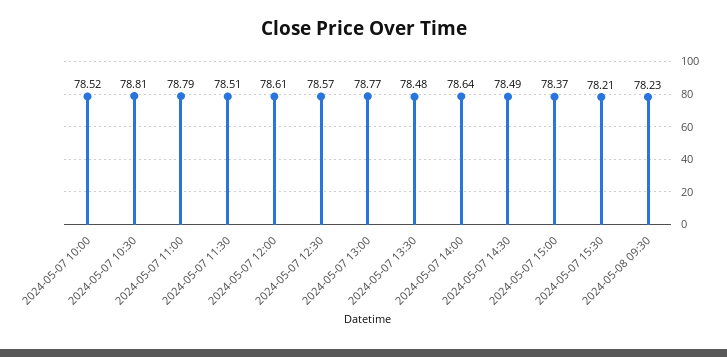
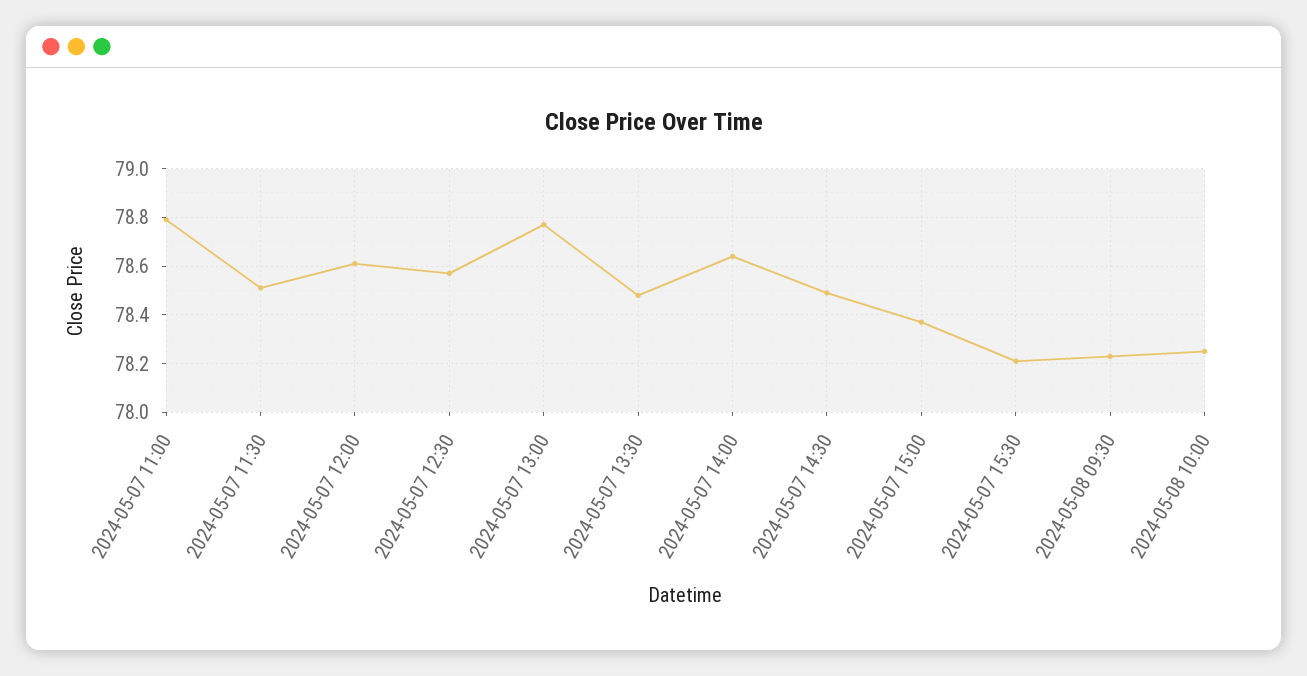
2024-05-07 10:00: 78.52 -> none
2024-05-07 10:30: 78.81 -> none
2024-05-08 10:00: none -> 78.25

